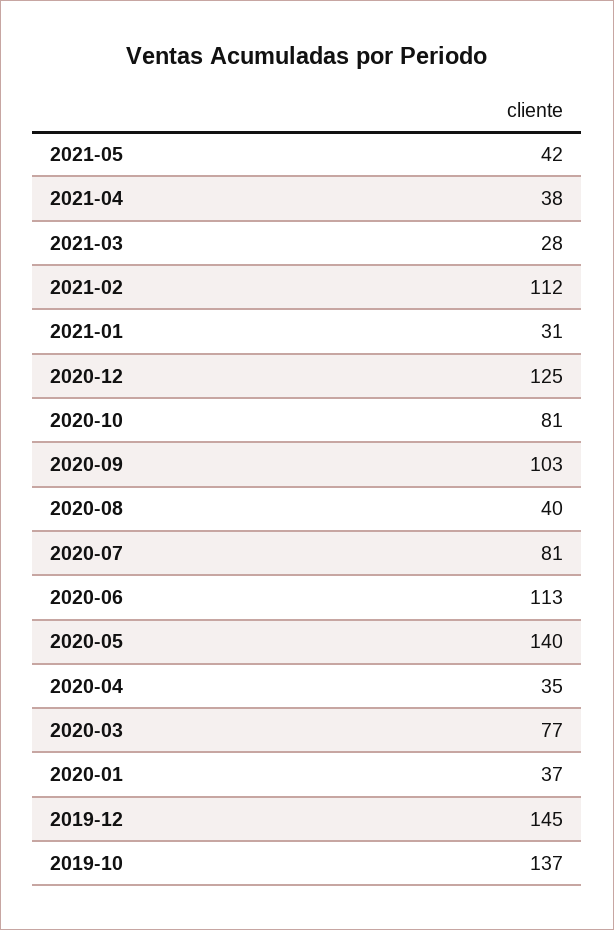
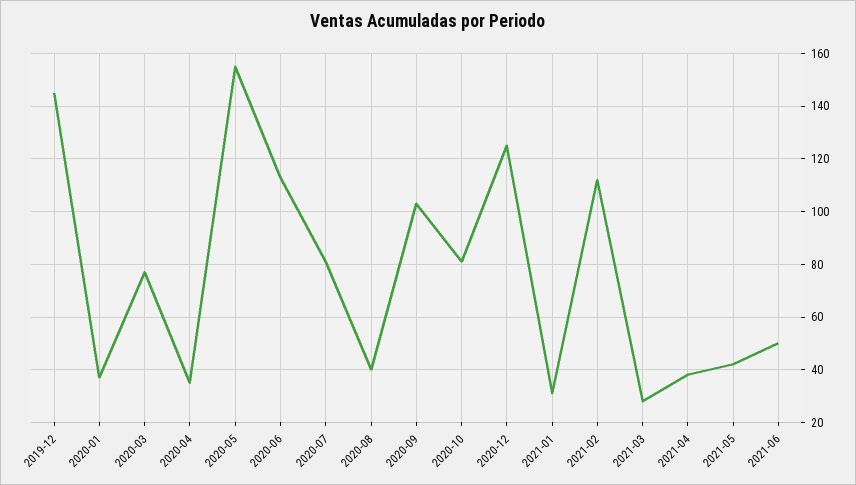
2020-05: 140 -> 155
2019-10: 137 -> none
2021-06: none -> 50

